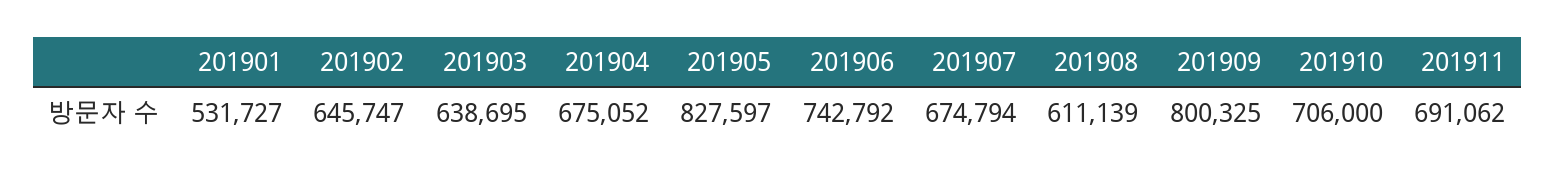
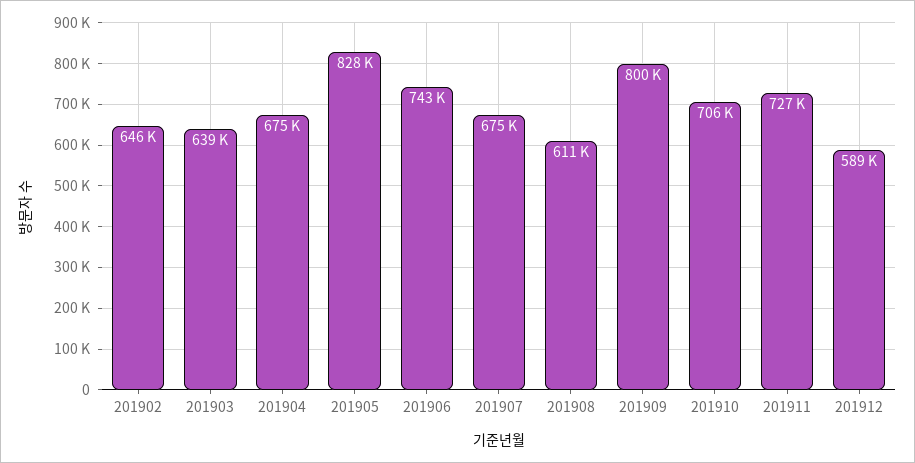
201901: 531727 -> none
201911: 691062 -> 727000
201912: none -> 589000

